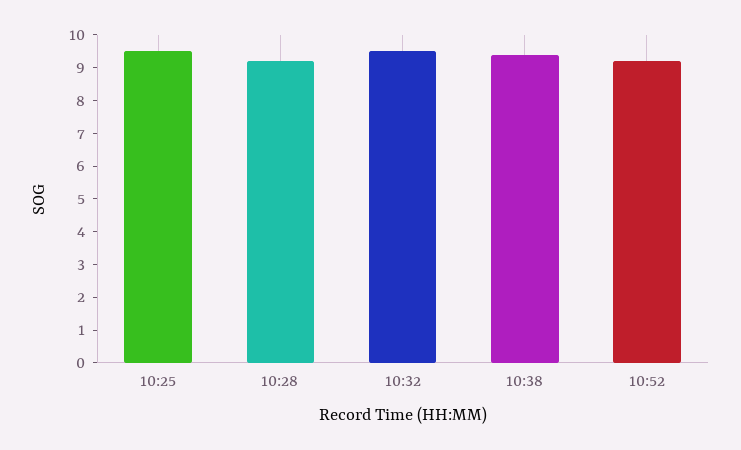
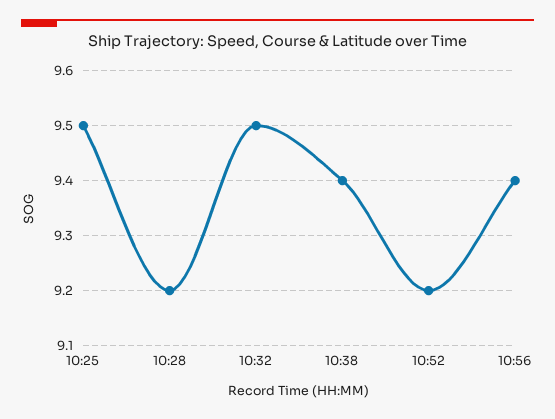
10:56: none -> 9.4

